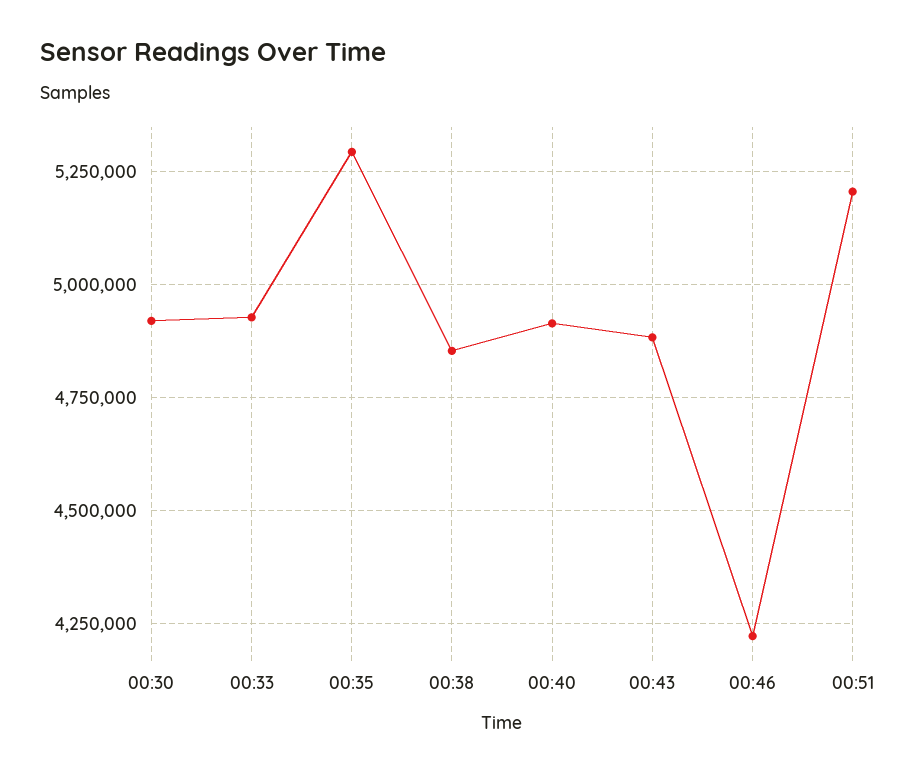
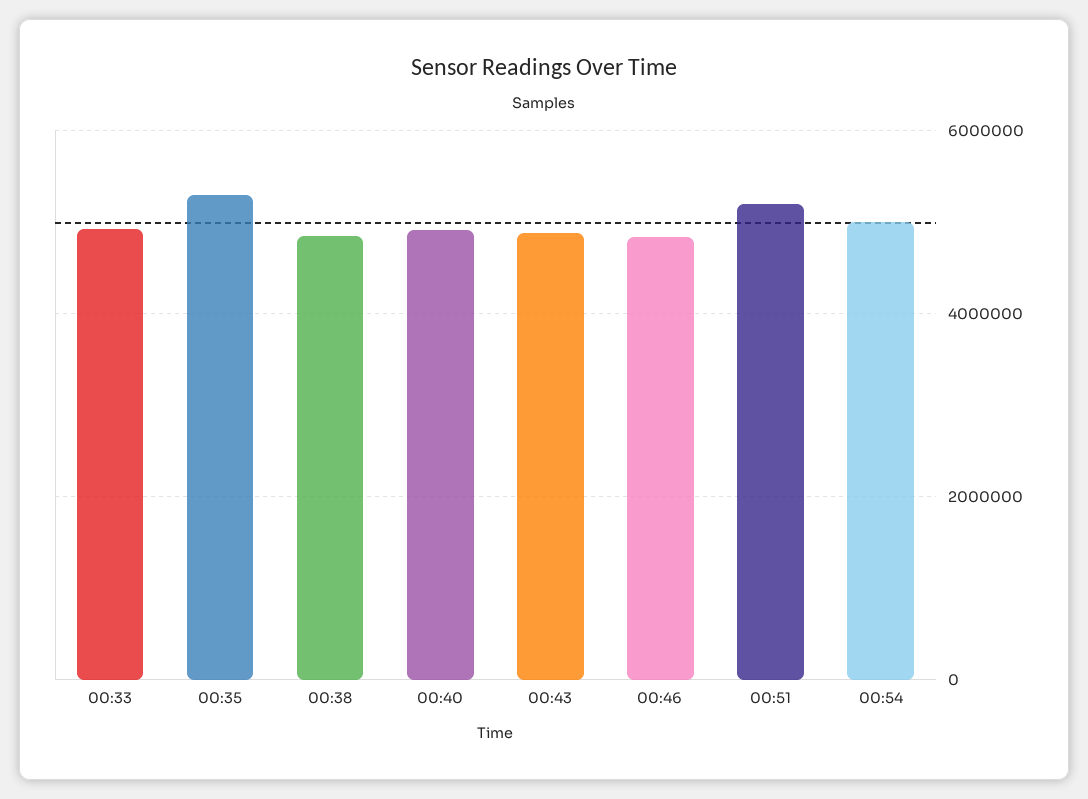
00:30: 4925000 -> none
00:46: 4225000 -> 4800000
00:54: none -> 5000000

